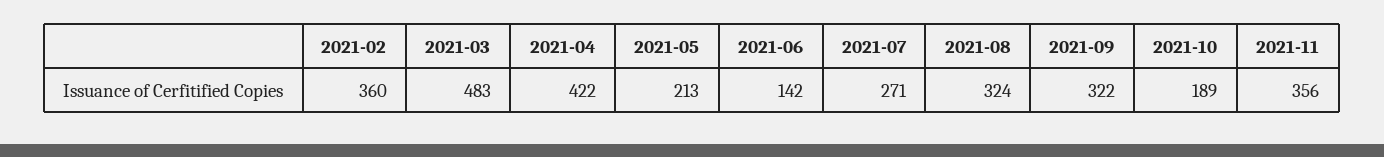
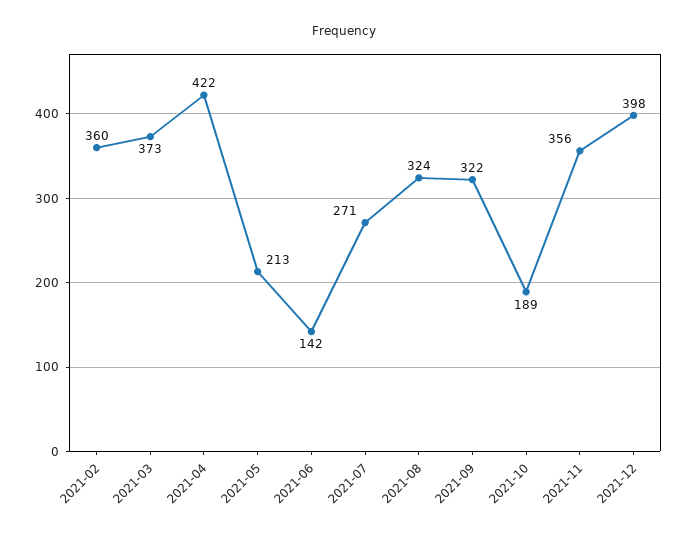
2021-03: 483 -> 373
2021-12: none -> 398

